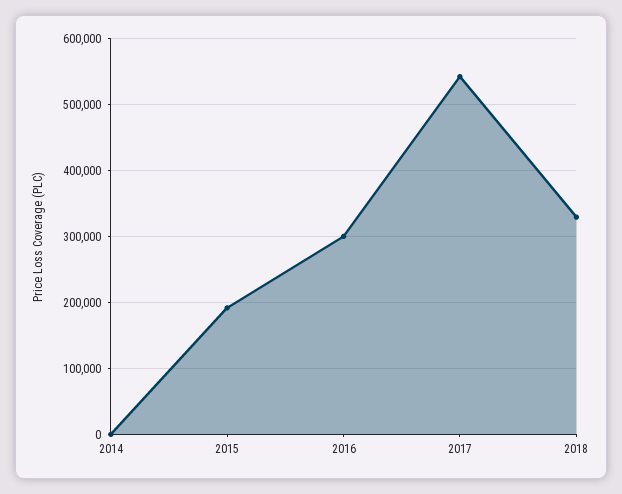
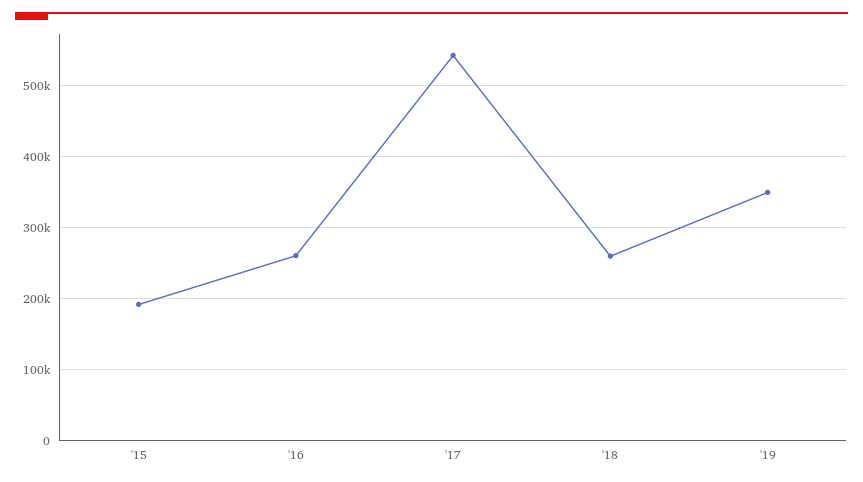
2014: 0 -> none
2016: 300000 -> 260000
2018: 330000 -> 260000
'19: none -> 350000

